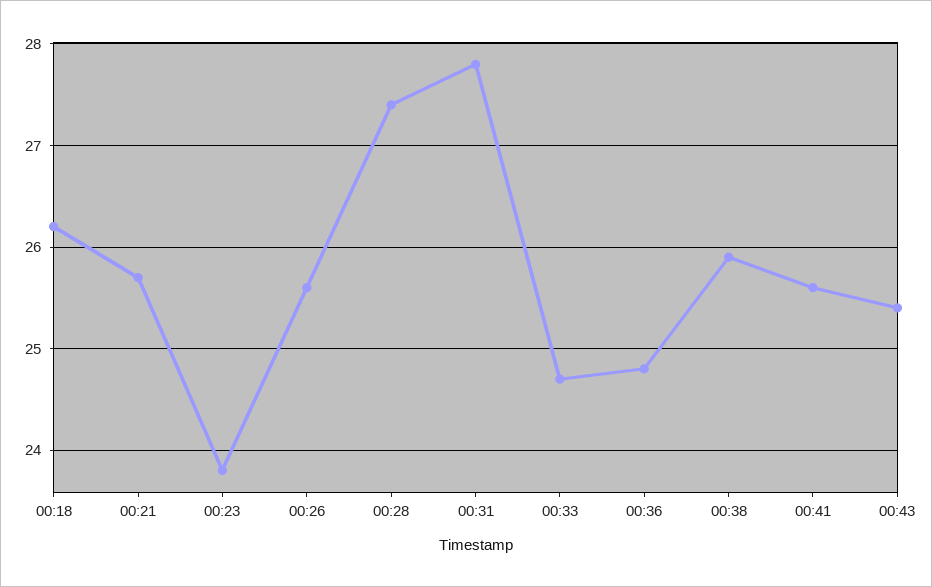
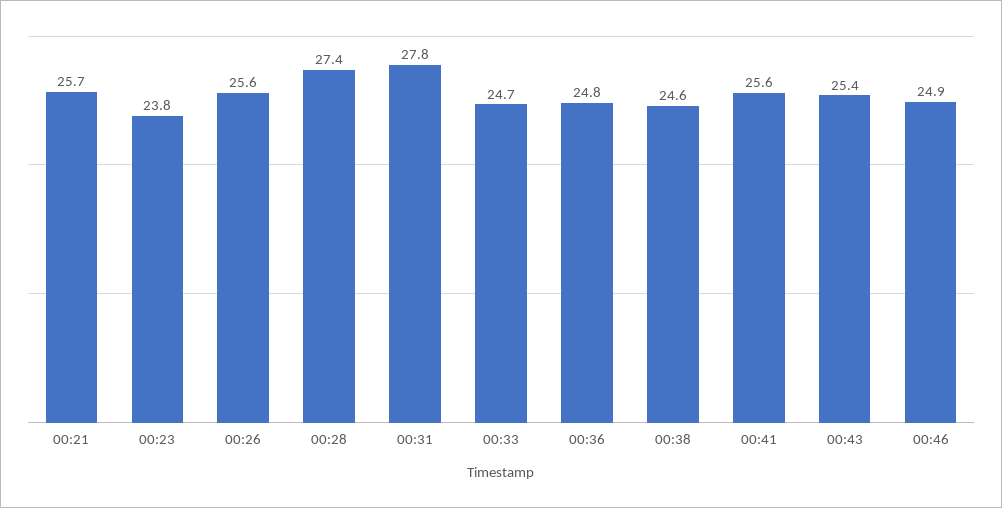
00:18: 26.2 -> none
00:38: 25.9 -> 24.6
00:46: none -> 24.9

